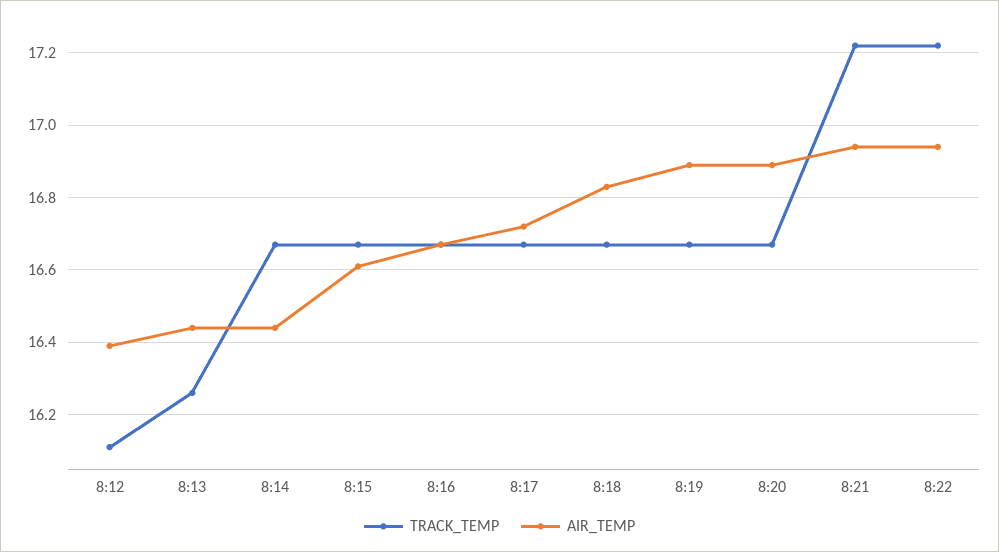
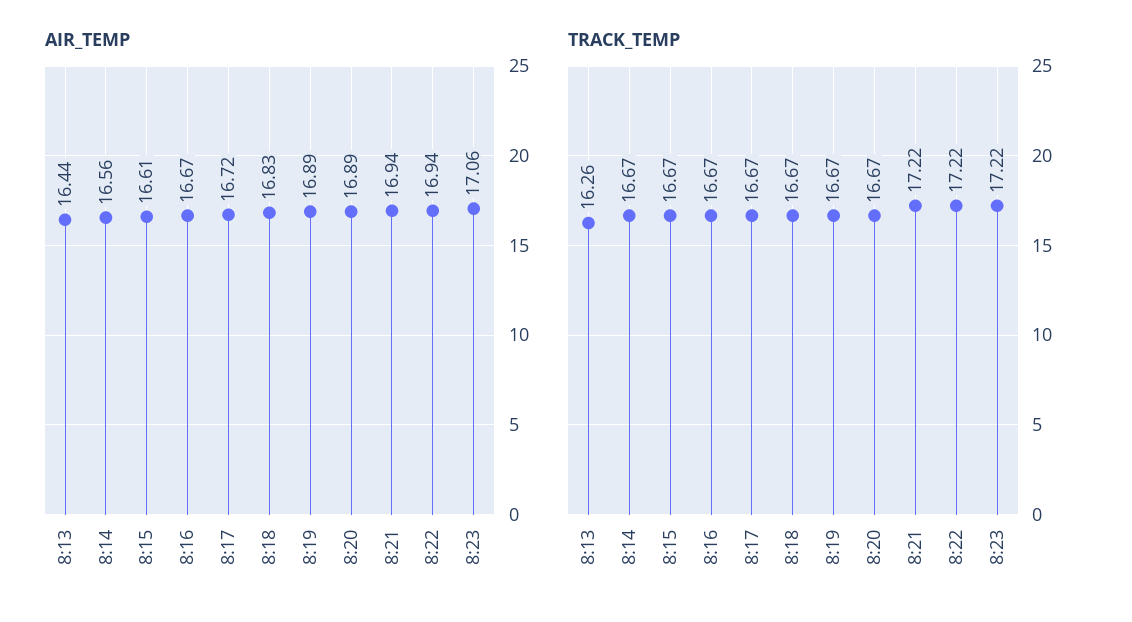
TRACK_TEMP, 8:12: 16.1 -> none
AIR_TEMP, 8:12: 16.4 -> none
AIR_TEMP, 8:14: 16.45 -> 16.56
AIR_TEMP, 8:23: none -> 17.06
TRACK_TEMP, 8:23: none -> 17.22

